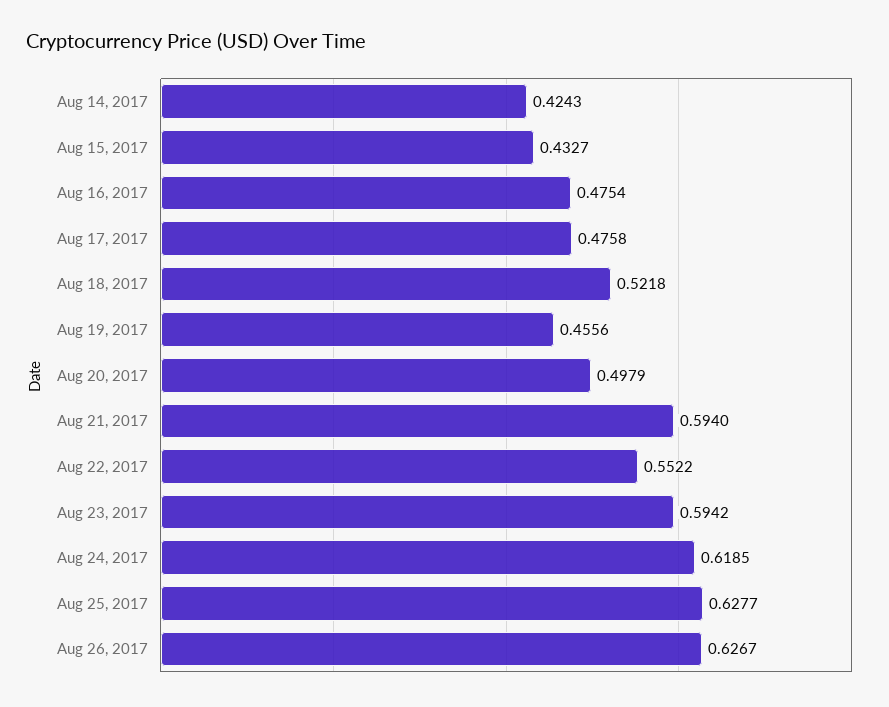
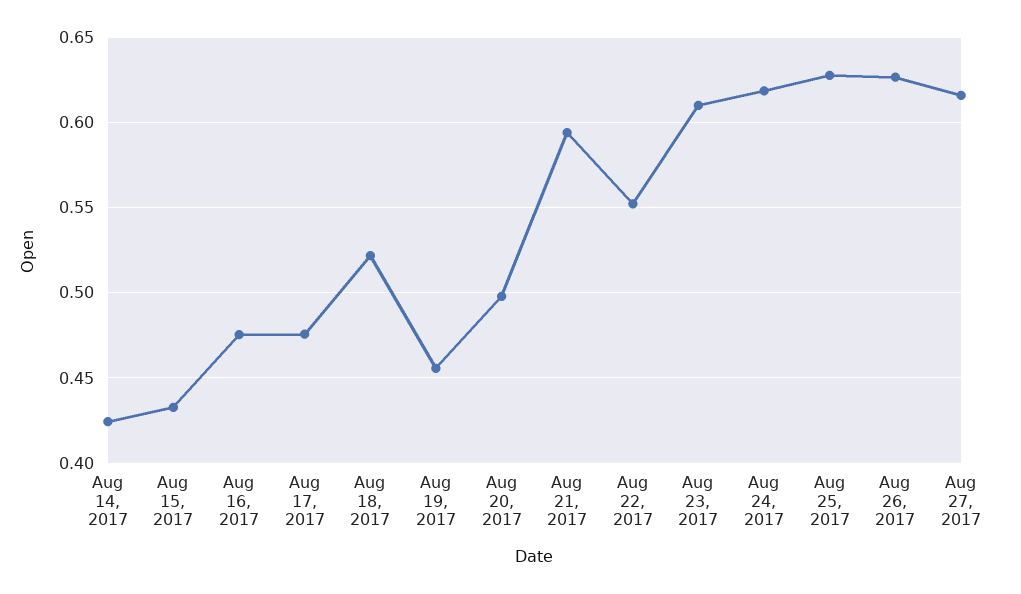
Aug 23, 2017: 0.5942 -> 0.61
Aug 27, 2017: none -> 0.615

